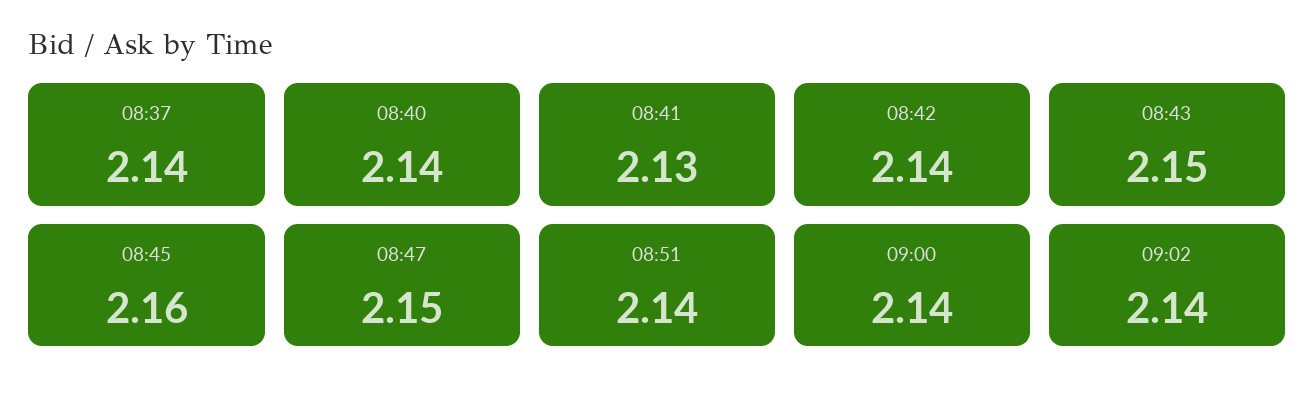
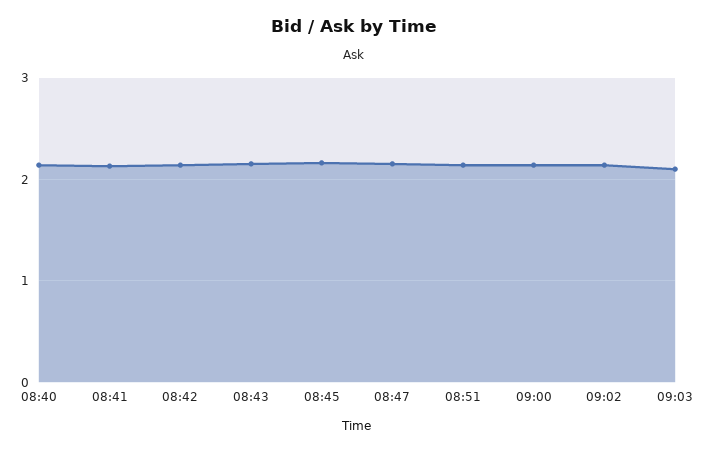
08:37: 2.14 -> none
09:03: none -> 2.1

